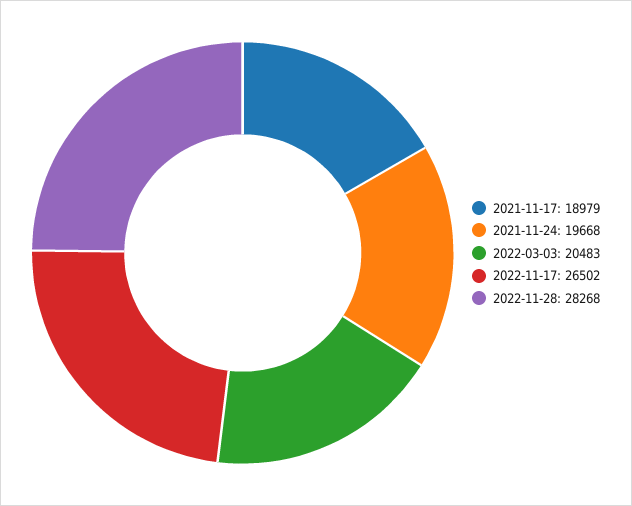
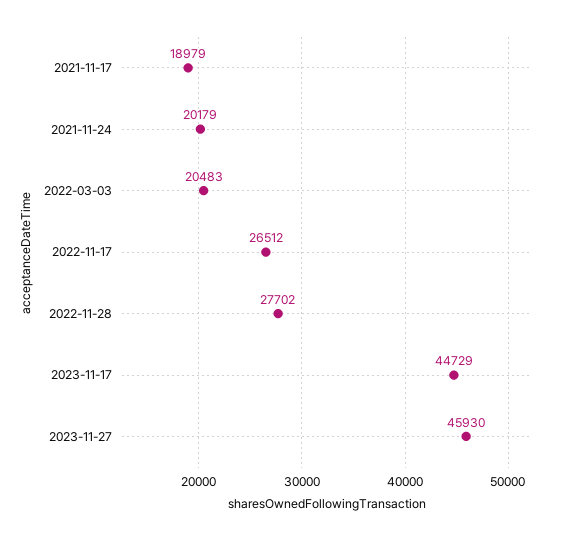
2021-11-24: 19668 -> 20179
2022-11-17: 26502 -> 26512
2022-11-28: 28268 -> 27702
2023-11-17: none -> 44729
2023-11-27: none -> 45930

